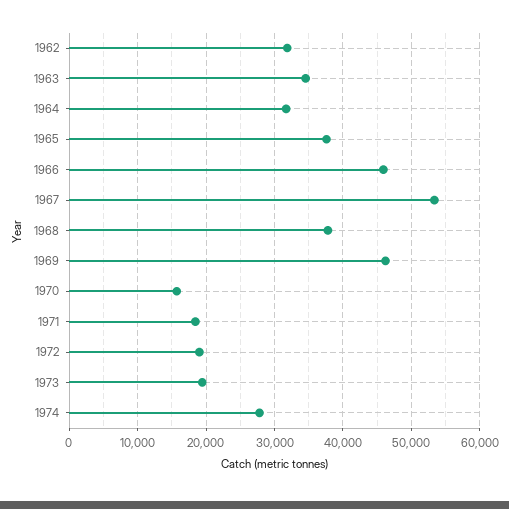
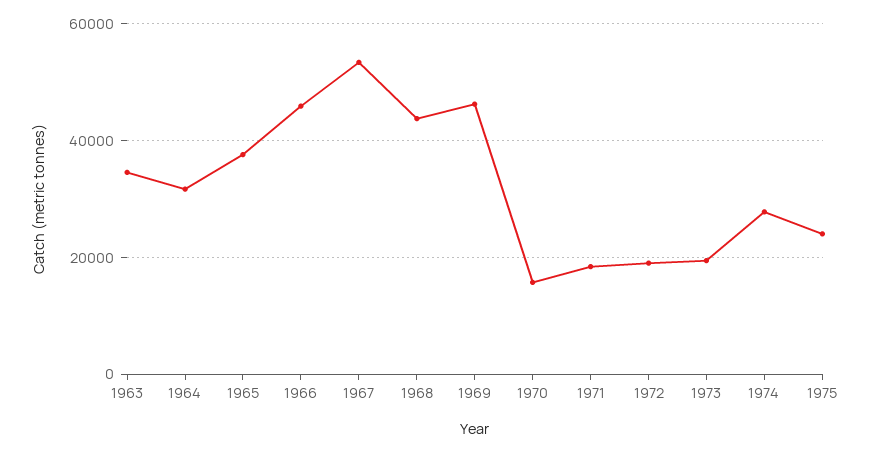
1962: 32000 -> none
1968: 38000 -> 44000
1975: none -> 24000

